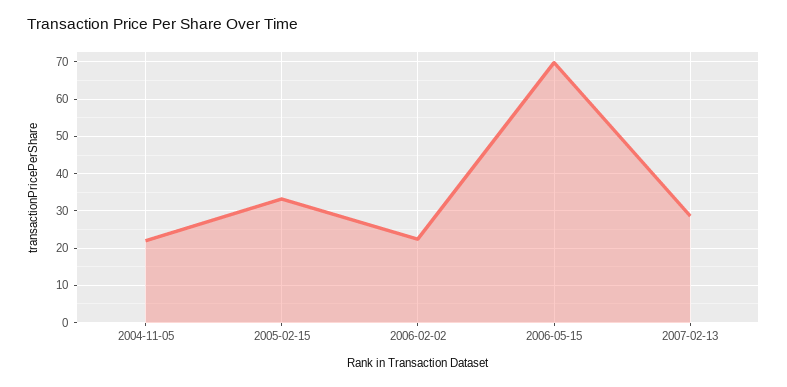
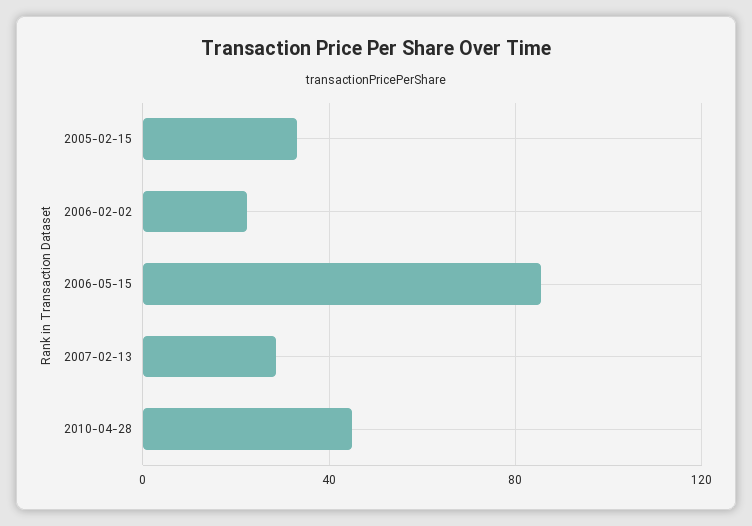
2004-11-05: 22 -> none
2006-05-15: 70 -> 85
2010-04-28: none -> 45

